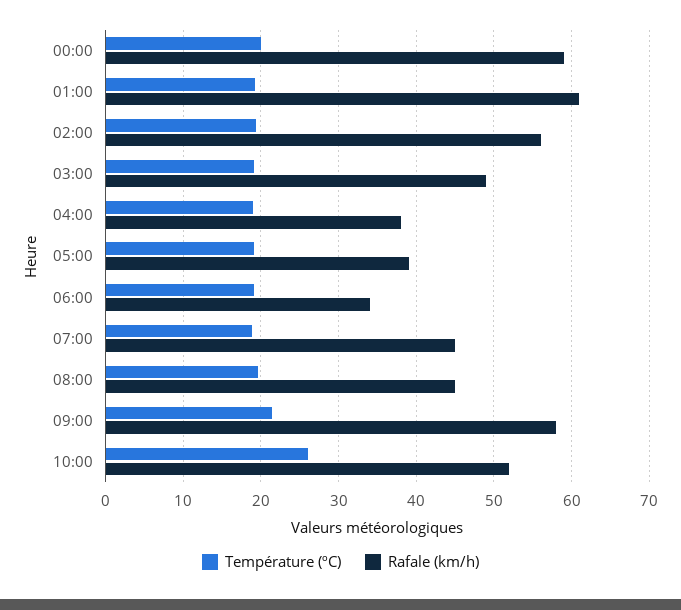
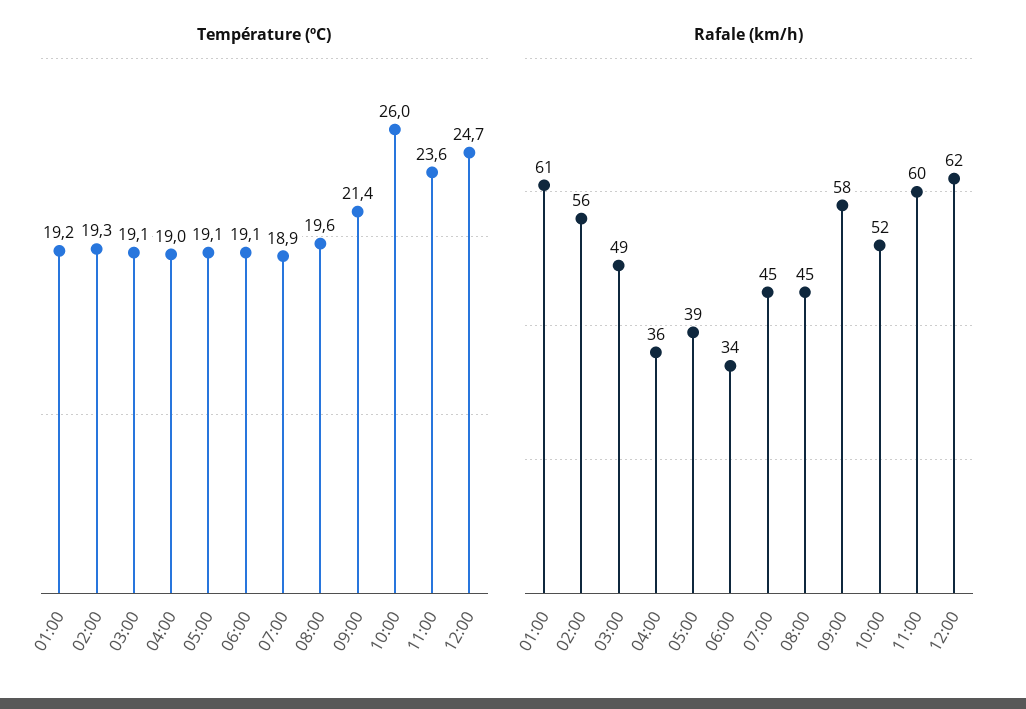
Température (ºC), 00:00: 20 -> none
Rafale (km/h), 00:00: 59 -> none
Rafale (km/h), 04:00: 38 -> 36
Température (ºC), 11:00: none -> 23.6
Température (ºC), 12:00: none -> 24.7
Rafale (km/h), 11:00: none -> 60
Rafale (km/h), 12:00: none -> 62

